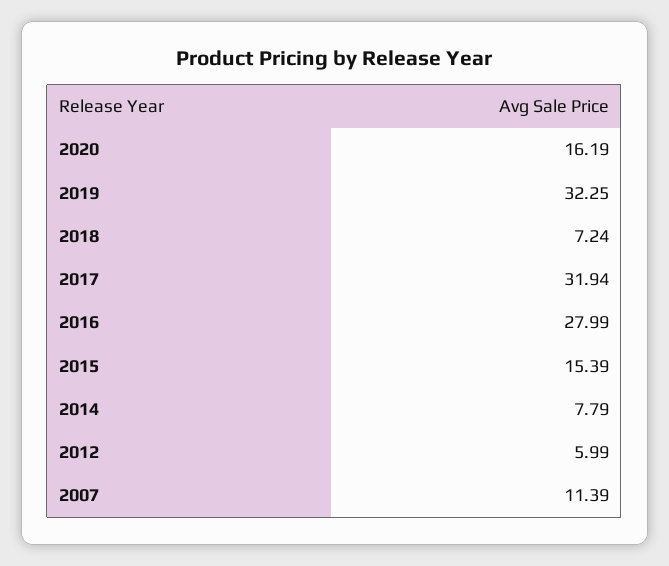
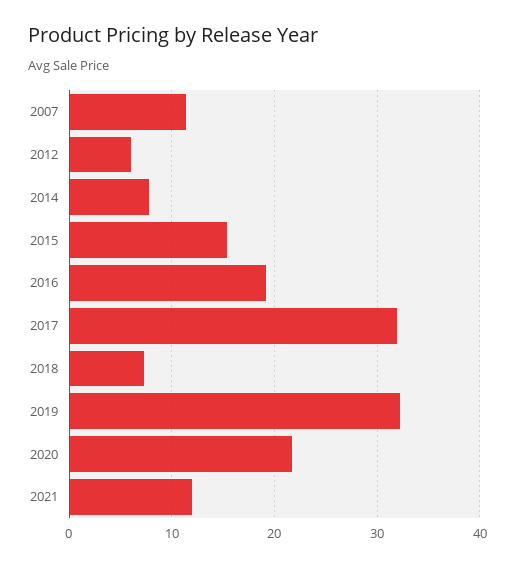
2020: 16.19 -> 22
2016: 27.99 -> 19
2021: none -> 12

